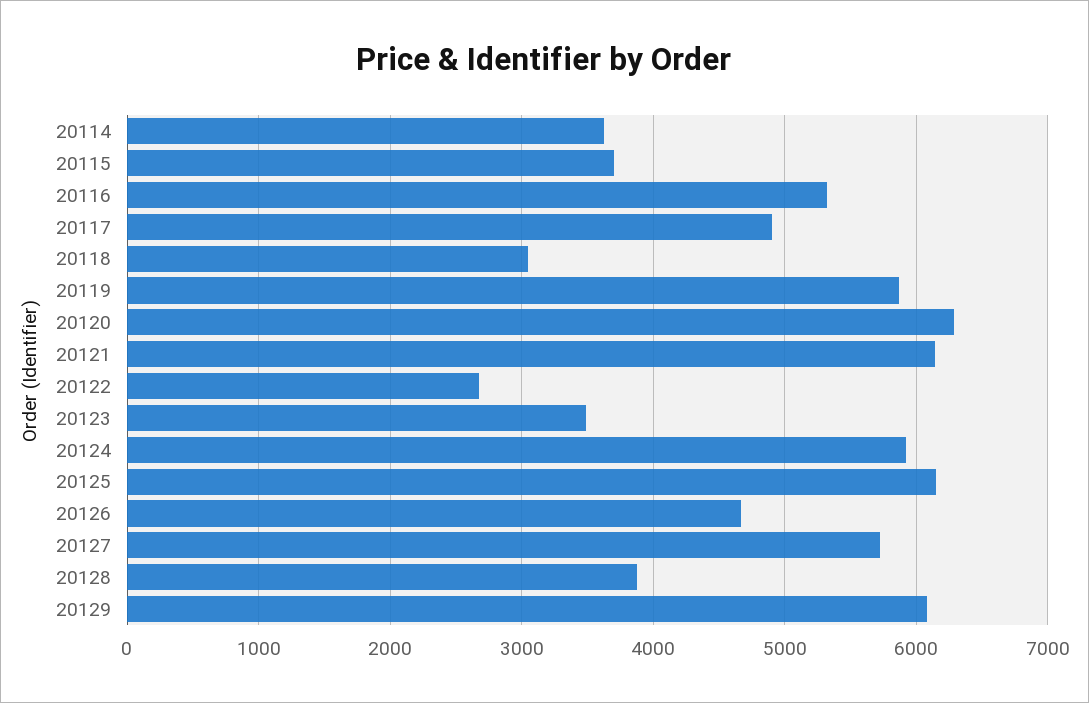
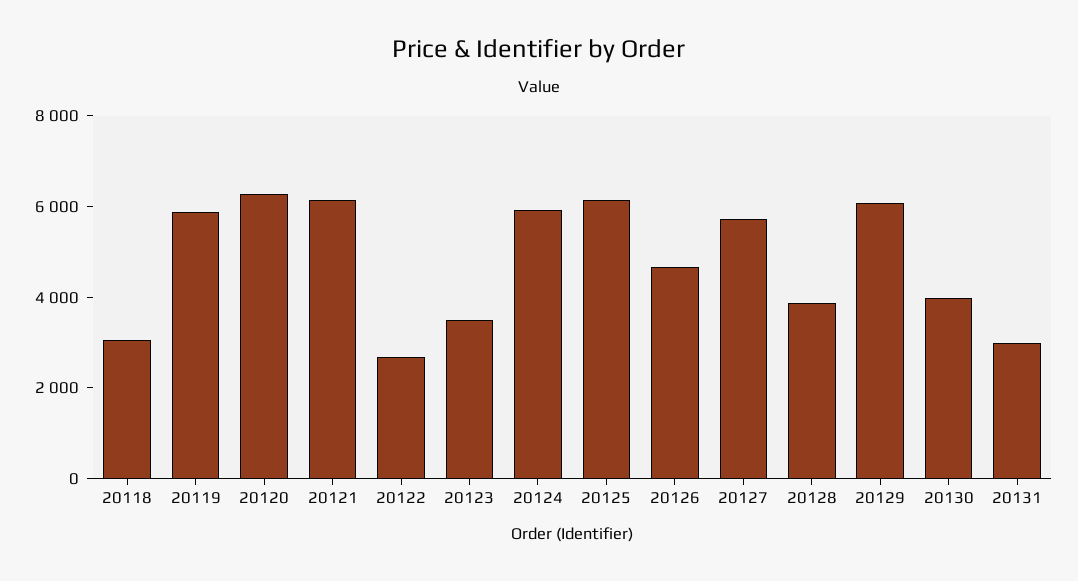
20114: 3600 -> none
20115: 3700 -> none
20116: 5300 -> none
20117: 4900 -> none
20130: none -> 4000
20131: none -> 3000

